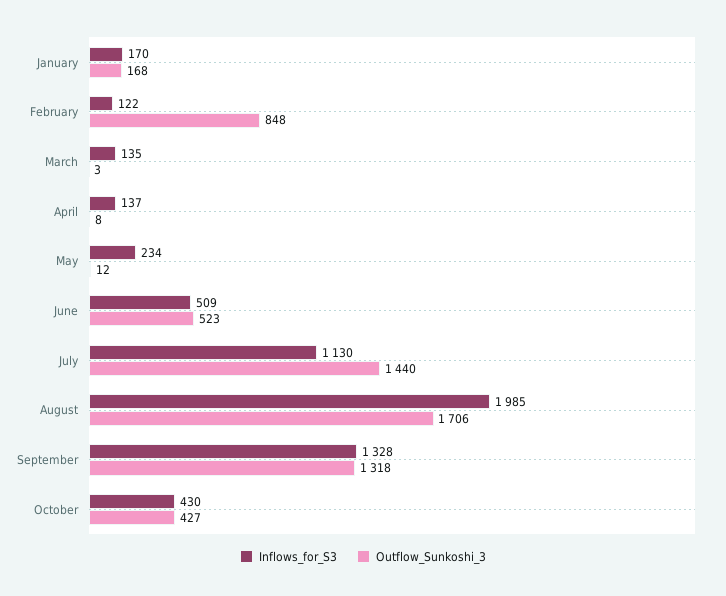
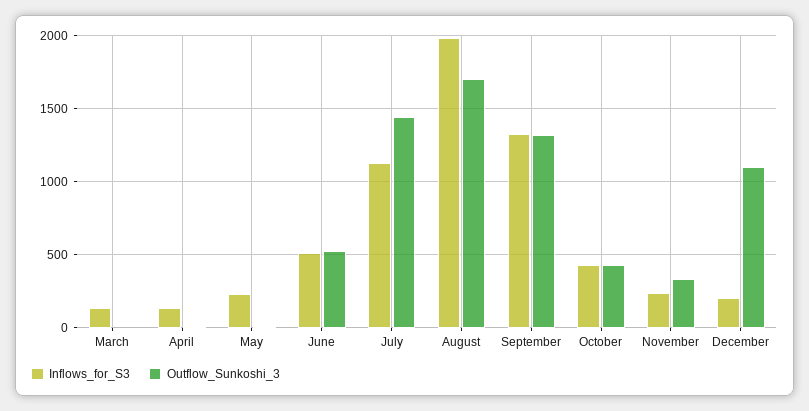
Inflows_for_S3, January: 170 -> none
Outflow_Sunkoshi_3, January: 168 -> none
Inflows_for_S3, February: 122 -> none
Outflow_Sunkoshi_3, February: 848 -> none
Inflows_for_S3, November: none -> 250
Outflow_Sunkoshi_3, November: none -> 350
Inflows_for_S3, December: none -> 200
Outflow_Sunkoshi_3, December: none -> 1100

